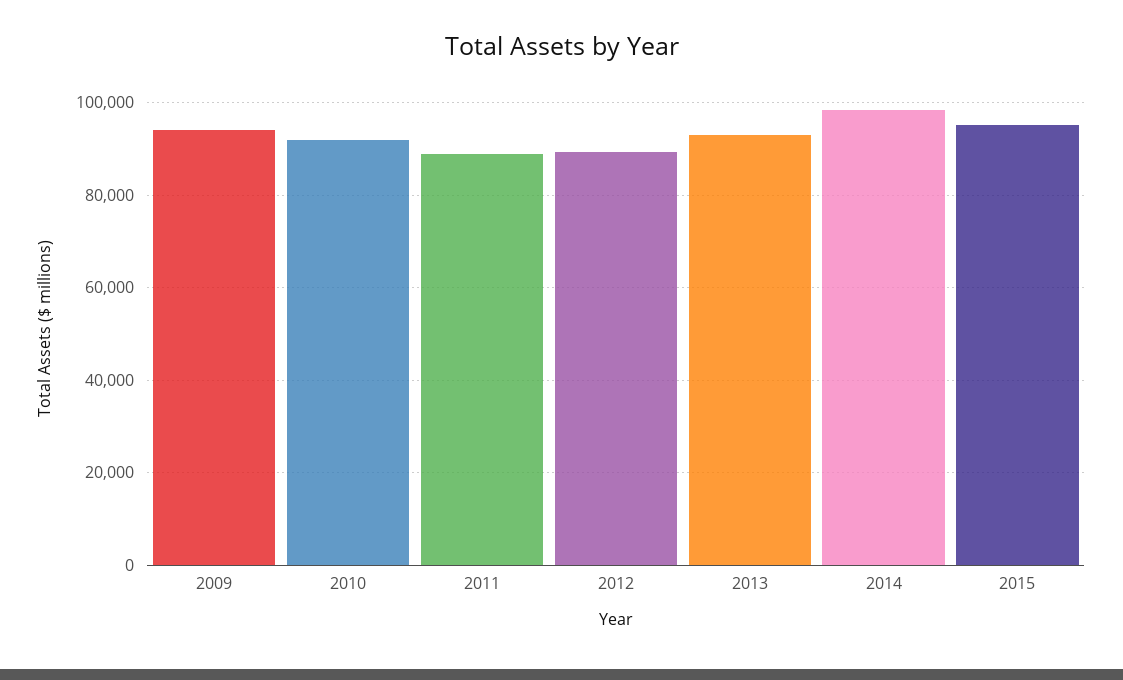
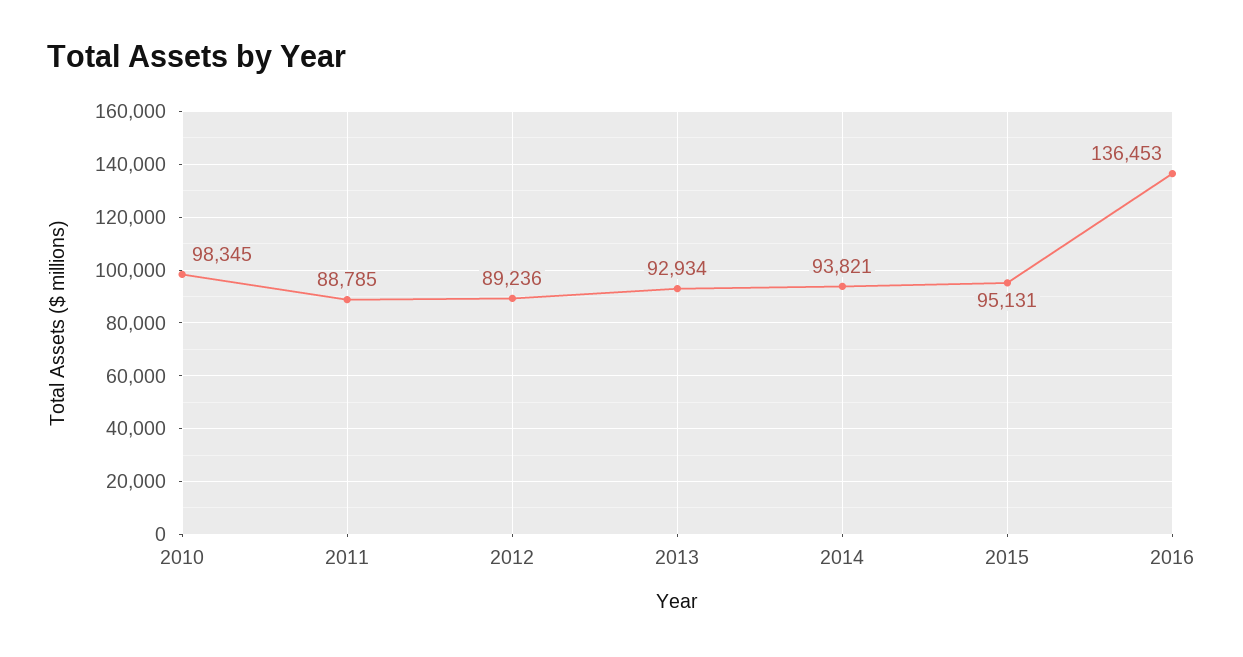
2009: 94000 -> none
2010: 92000 -> 98345
2014: 98000 -> 93821
2016: none -> 136453

